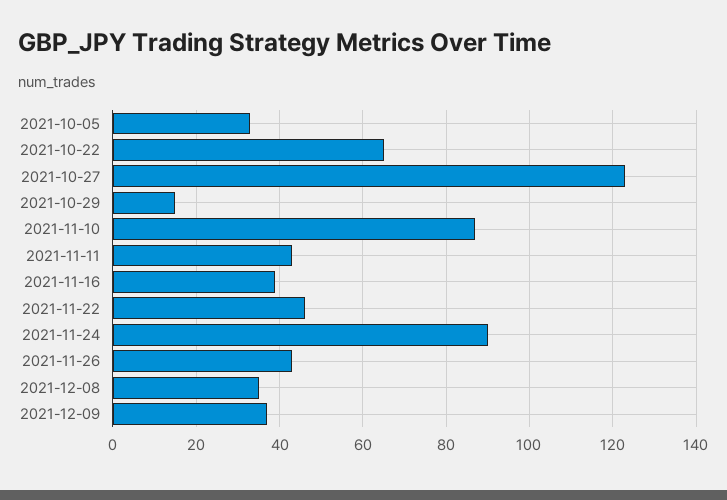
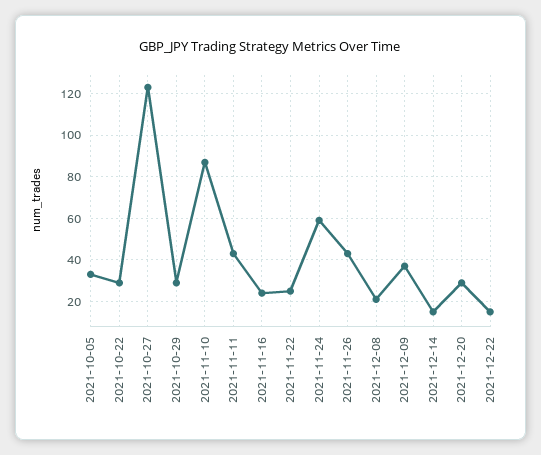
2021-10-22: 65 -> 30
2021-10-29: 15 -> 30
2021-11-16: 40 -> 25
2021-11-22: 45 -> 25
2021-11-24: 90 -> 60
2021-12-08: 35 -> 20
2021-12-14: none -> 15
2021-12-20: none -> 30
2021-12-22: none -> 15

